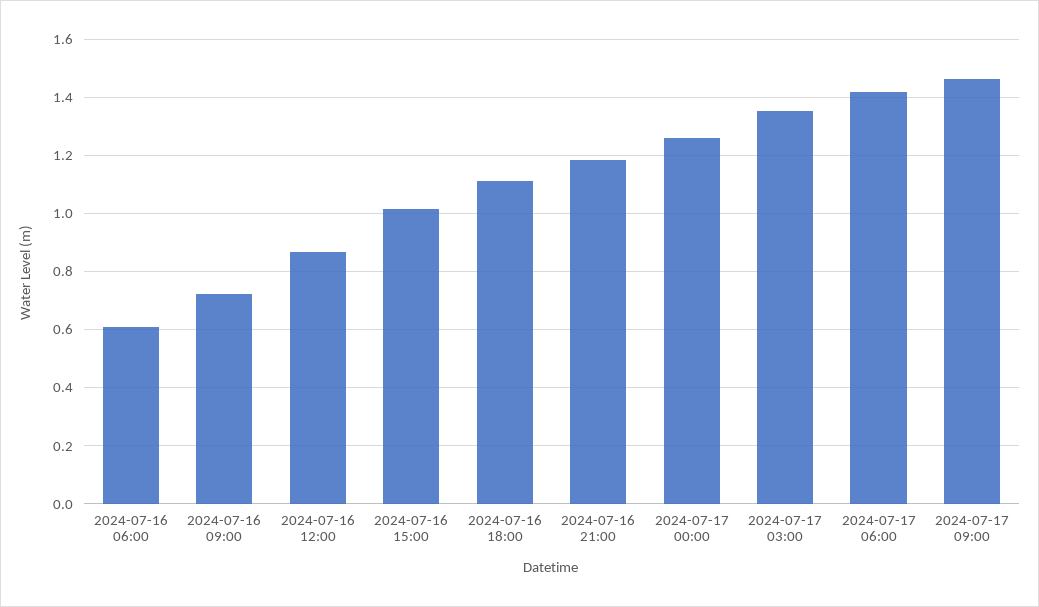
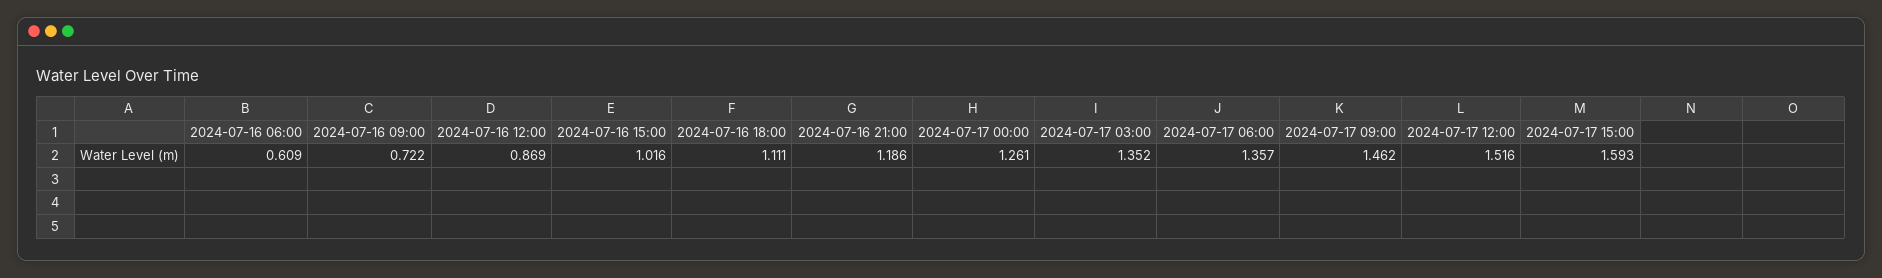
2024-07-17 06:00: 1.425 -> 1.357
2024-07-17 12:00: none -> 1.516
2024-07-17 15:00: none -> 1.593

